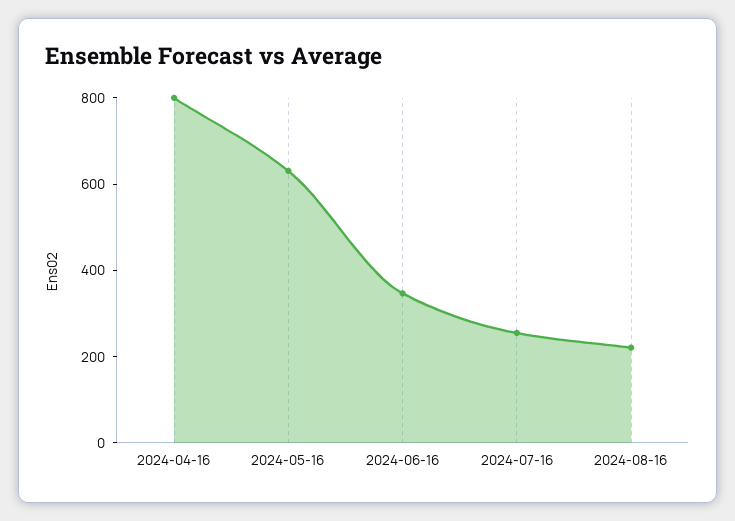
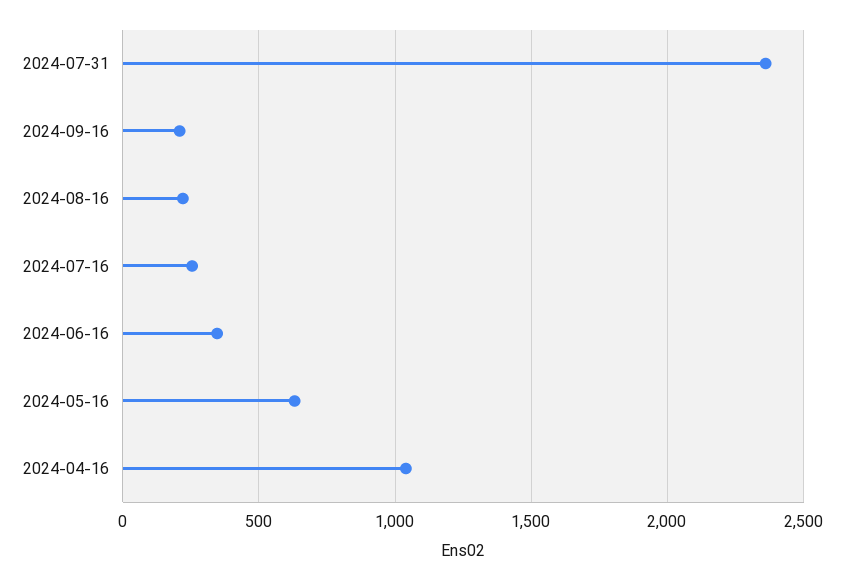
2024-04-16: 800 -> 1050
2024-07-31: none -> 2350
2024-09-16: none -> 200

